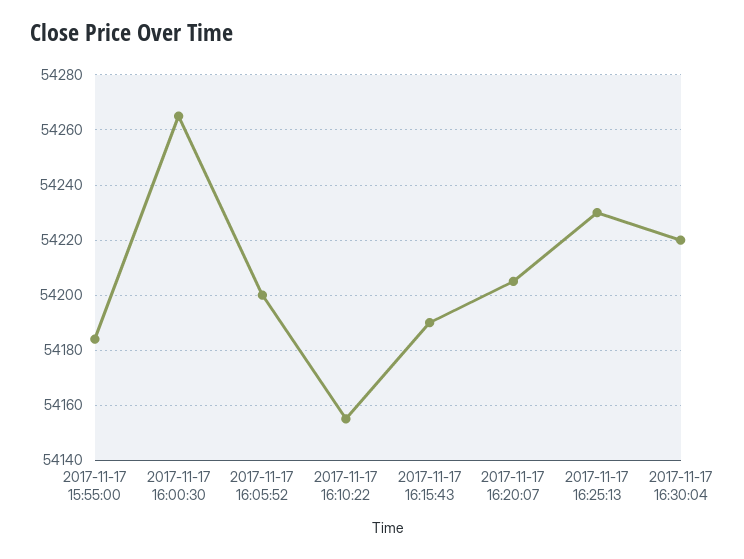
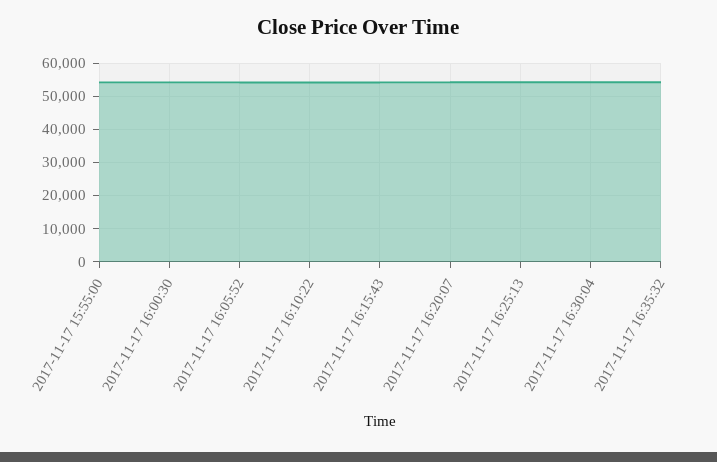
2017-11-17 16:35:32: none -> 54000

